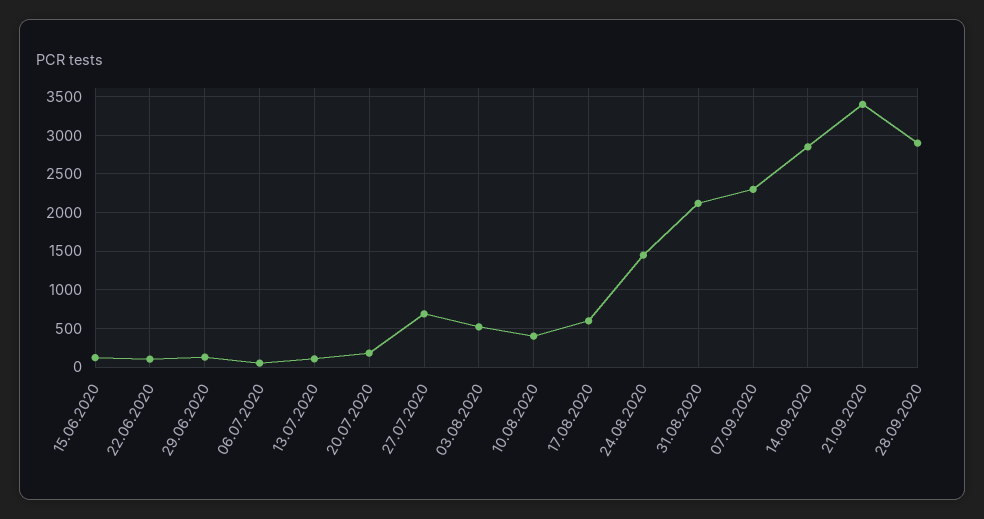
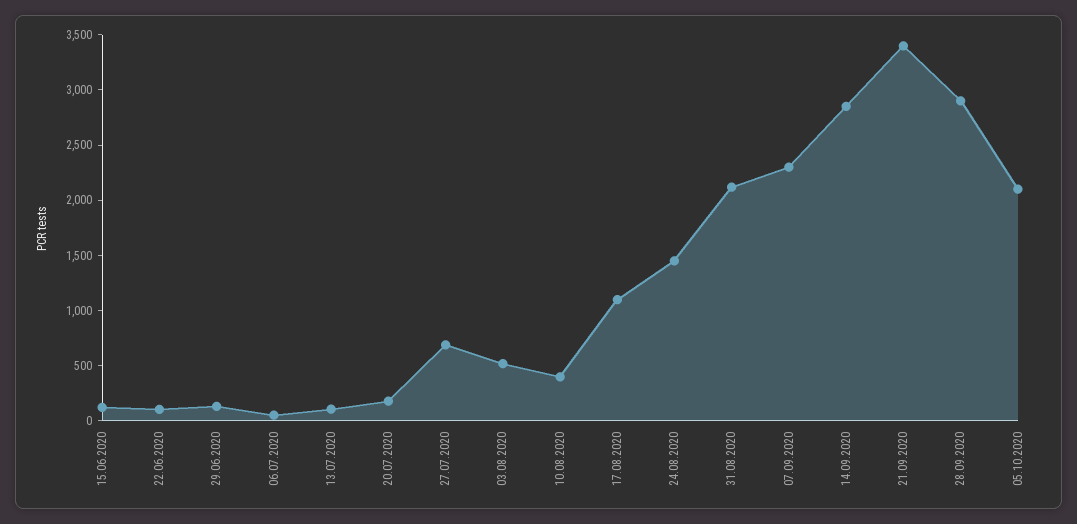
17.08.2020: 600 -> 1100
05.10.2020: none -> 2100

